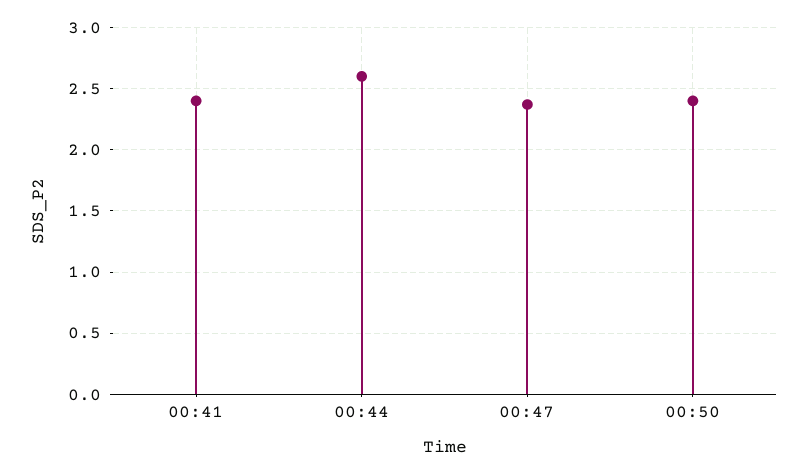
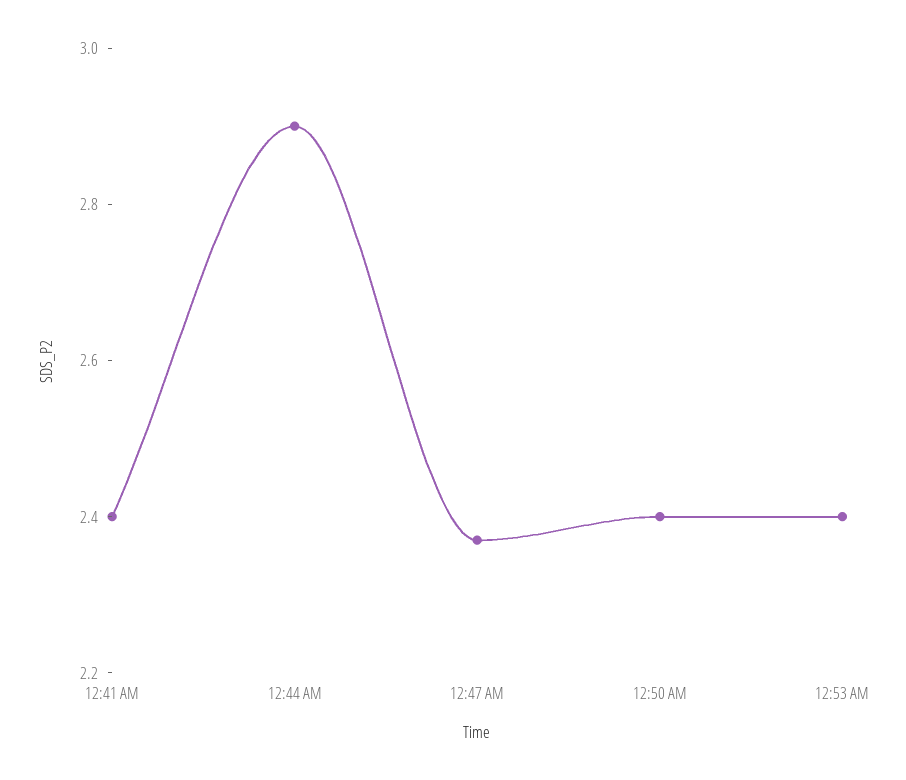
00:44: 2.6 -> 2.9
12:53 AM: none -> 2.4

